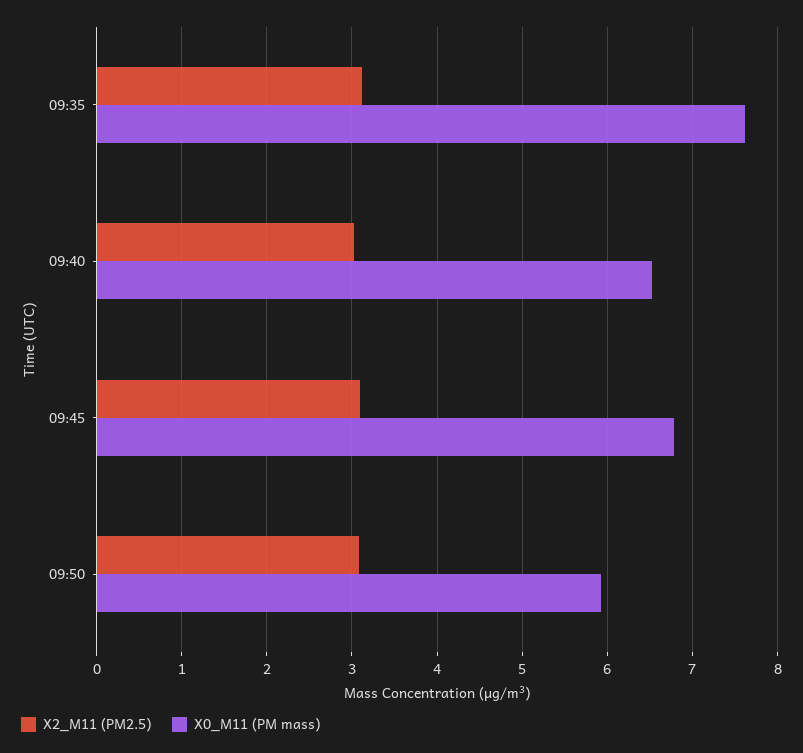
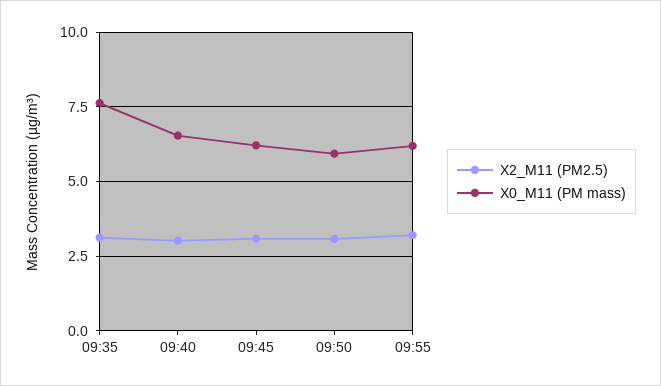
X0_M11 (PM mass), 09:45: 6.8 -> 6.25
X2_M11 (PM2.5), 09:55: none -> 3.25
X0_M11 (PM mass), 09:55: none -> 6.25

